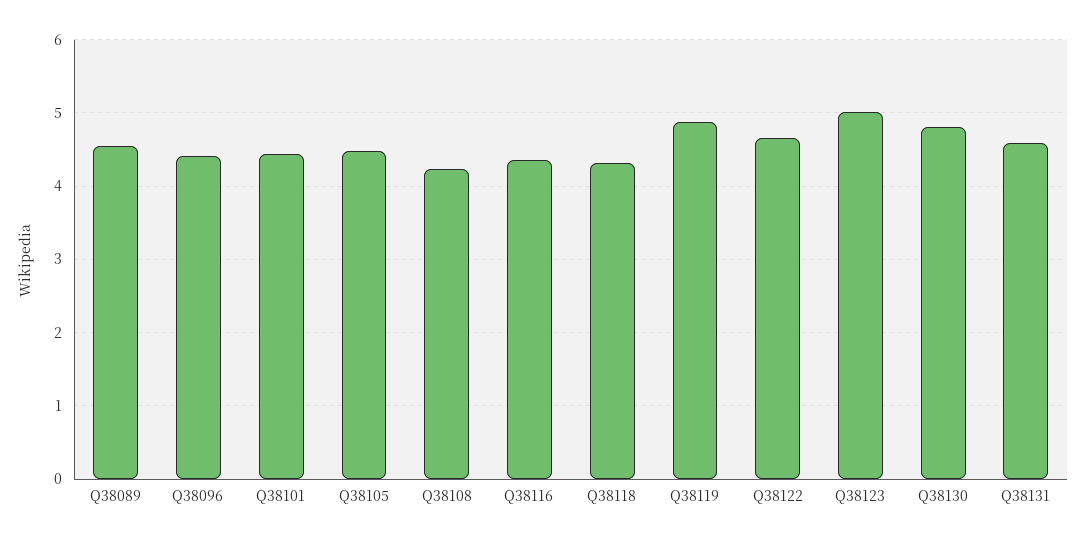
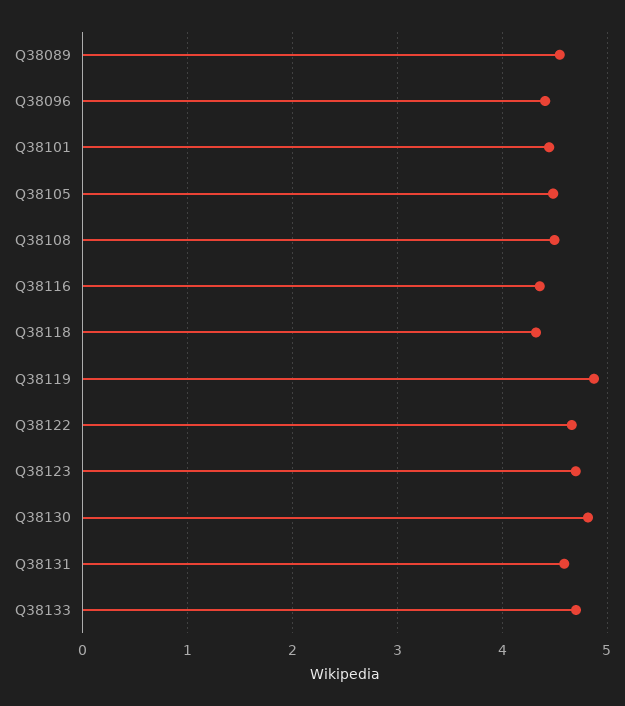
Q38108: 4.2 -> 4.5
Q38123: 5 -> 4.7
Q38133: none -> 4.7

